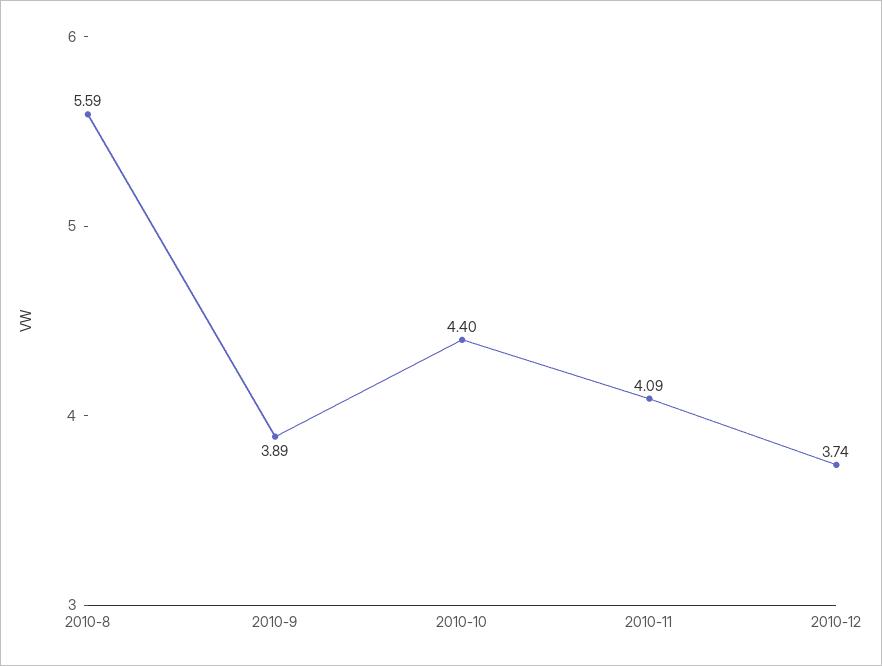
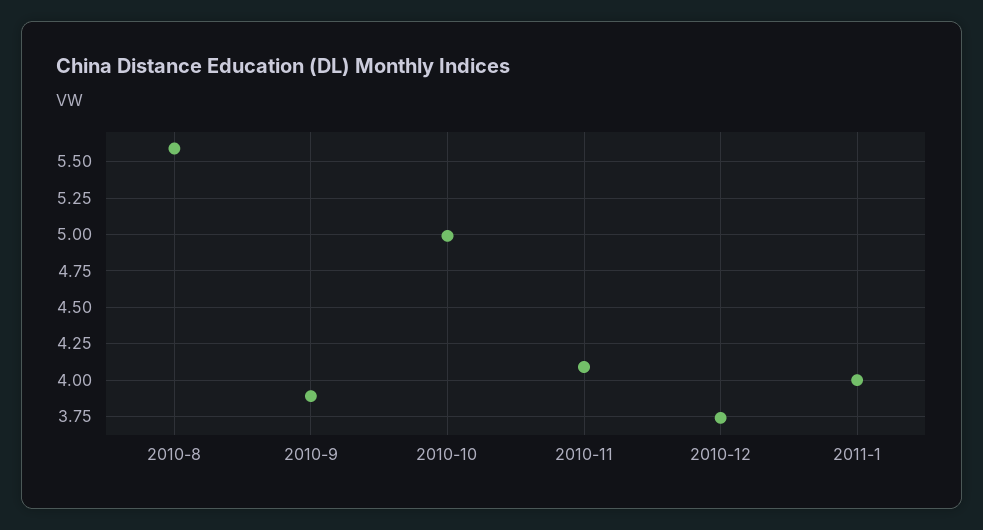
2010-10: 4.4 -> 5
2011-1: none -> 4

